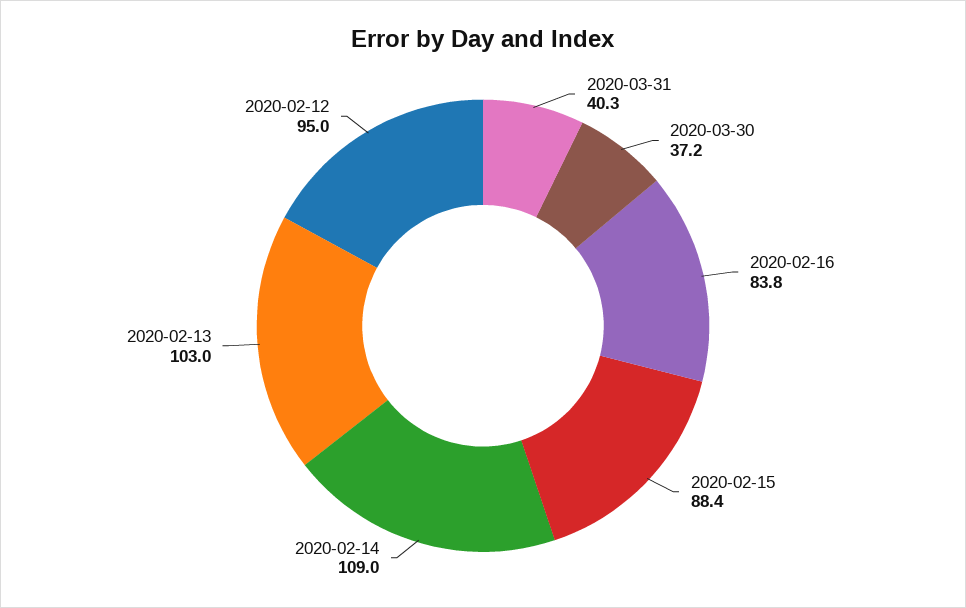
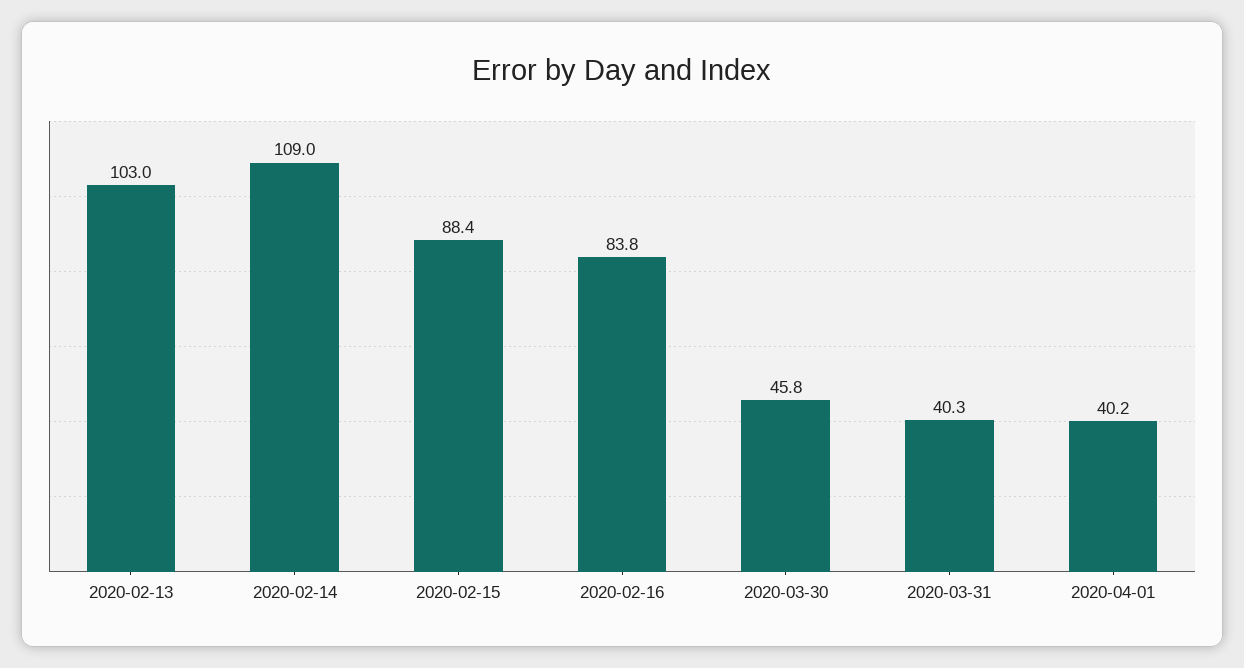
2020-03-30: 37.2 -> 45.8
2020-02-12: 95 -> none
2020-04-01: none -> 40.2

